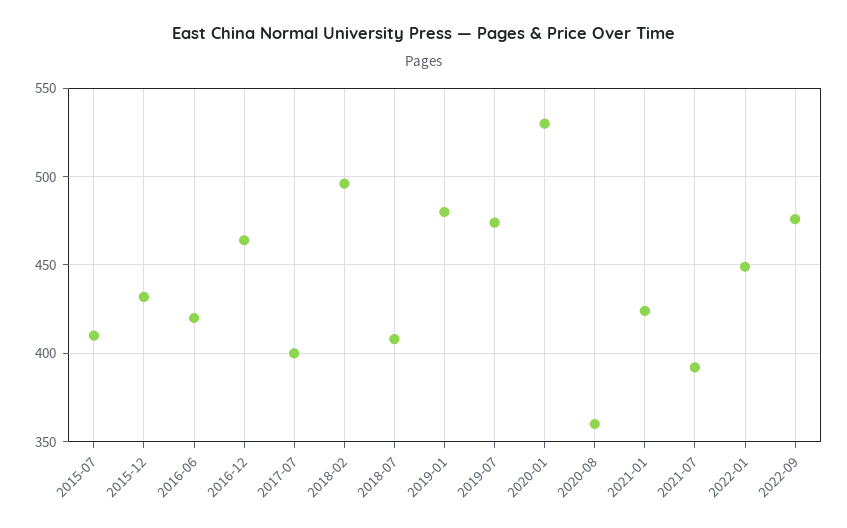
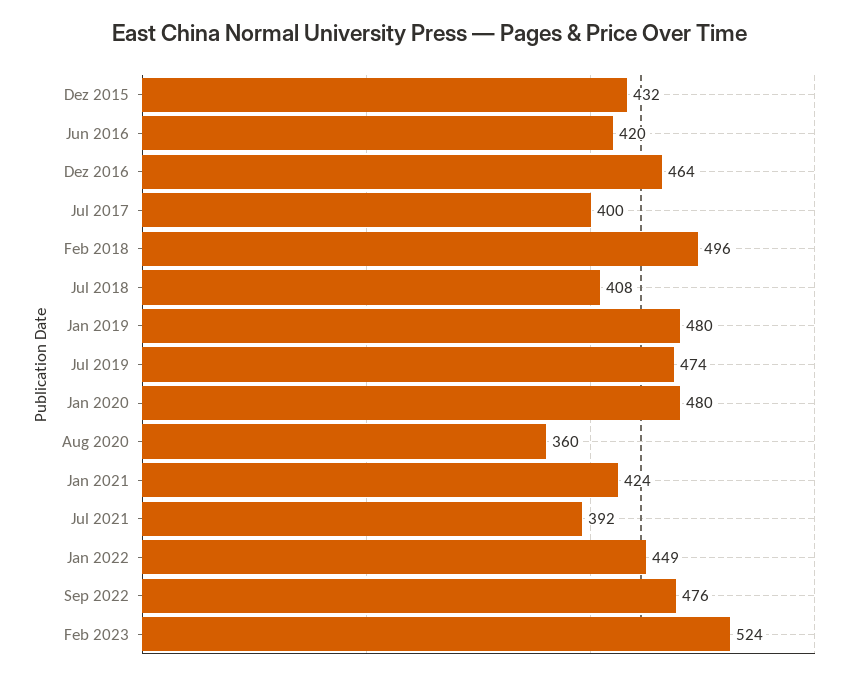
2015-07: 410 -> none
2020-01: 530 -> 480
Feb 2023: none -> 524

